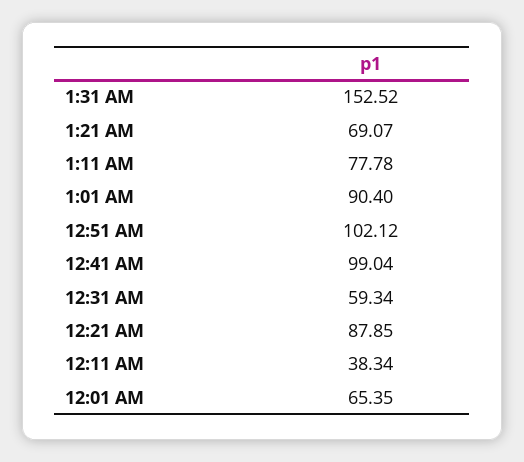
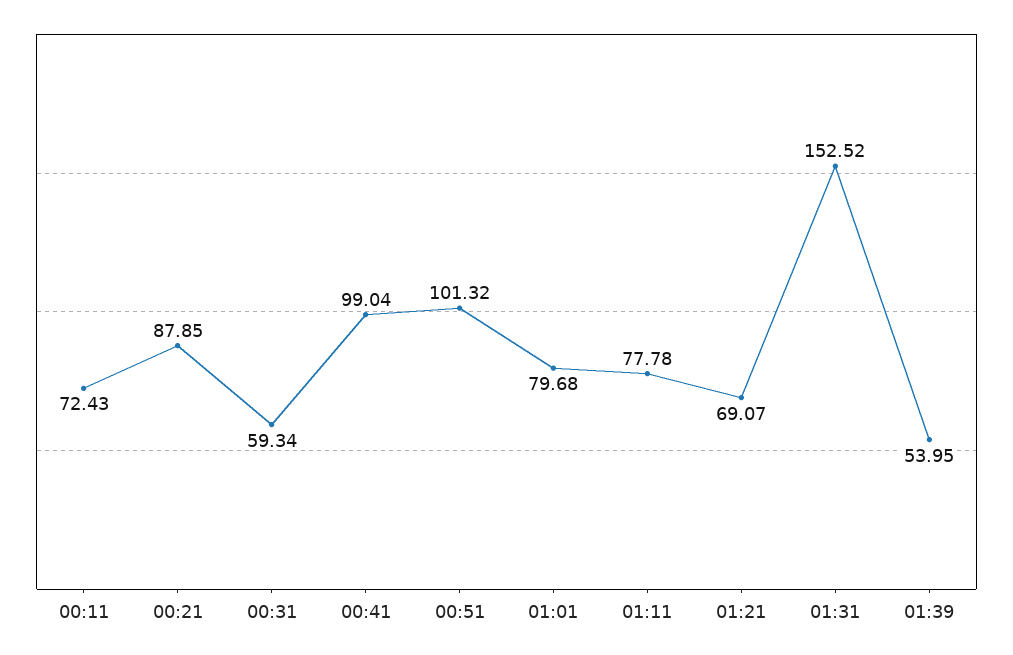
1:01 AM: 90.4 -> 79.68
12:51 AM: 102.12 -> 101.32
12:11 AM: 38.34 -> 72.43
12:01 AM: 65.35 -> none
01:39: none -> 53.95

